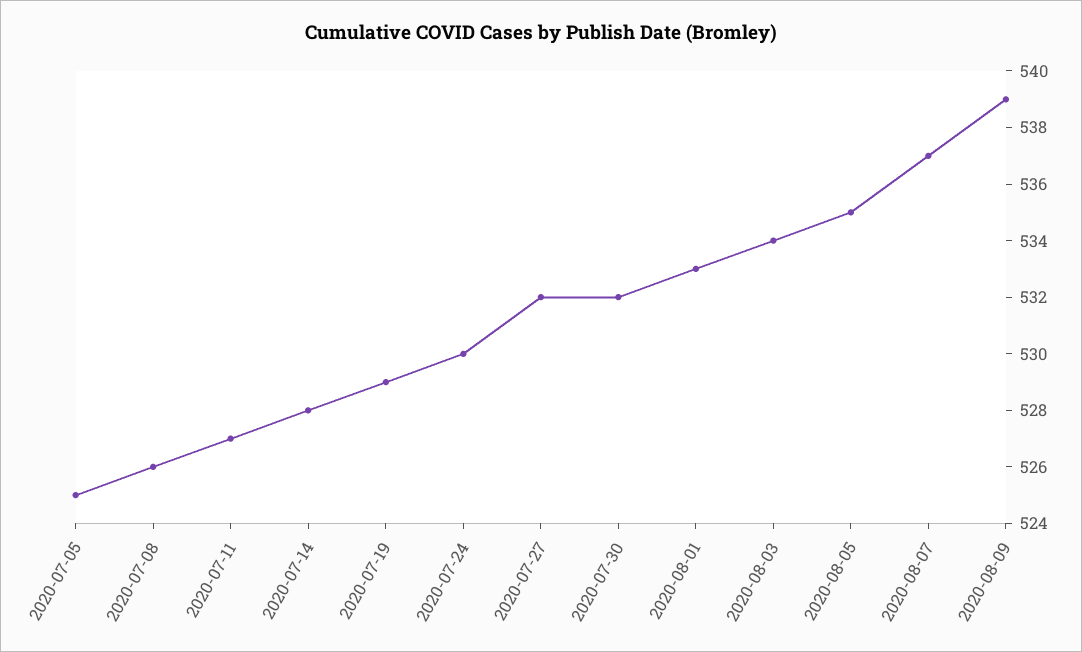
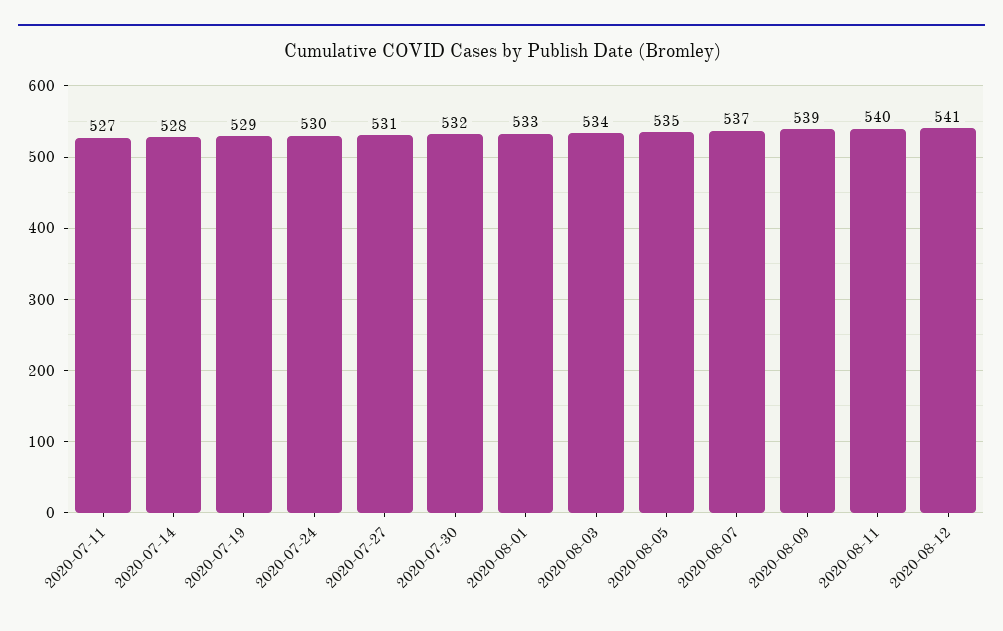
2020-07-05: 525 -> none
2020-07-08: 526 -> none
2020-07-27: 532 -> 531
2020-08-11: none -> 540
2020-08-12: none -> 541

